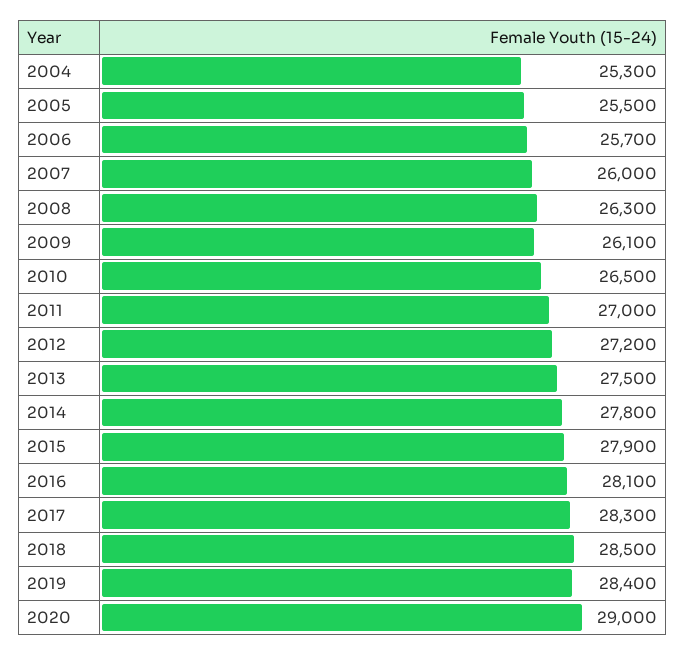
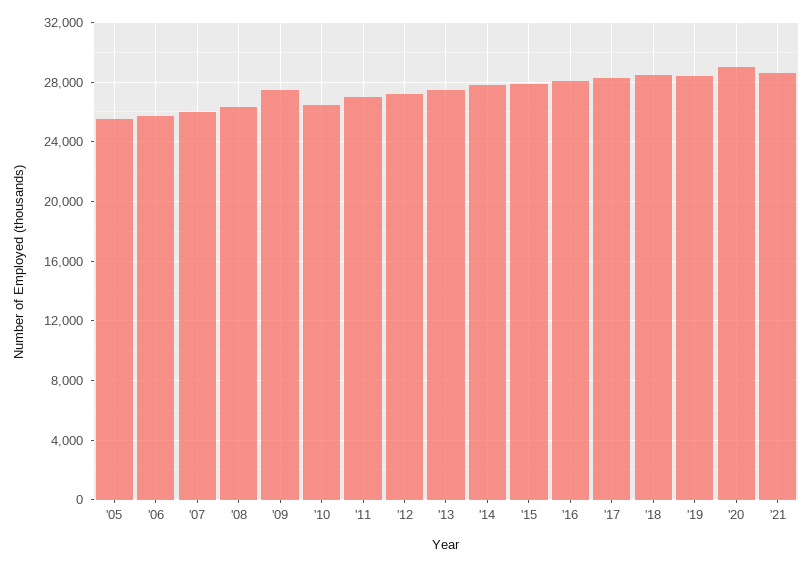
2004: 25300 -> none
2009: 26100 -> 27500
'21: none -> 28500

